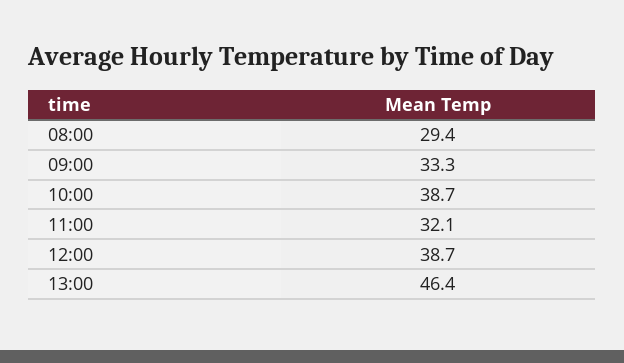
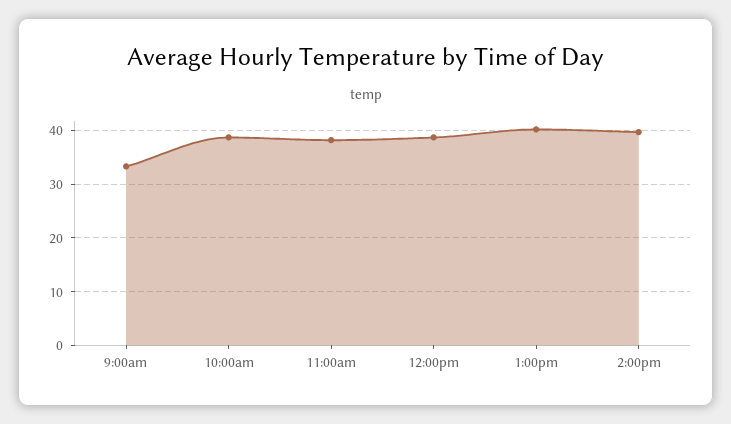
08:00: 29.4 -> none
11:00: 32.1 -> 38
13:00: 46.4 -> 40
2:00pm: none -> 40

